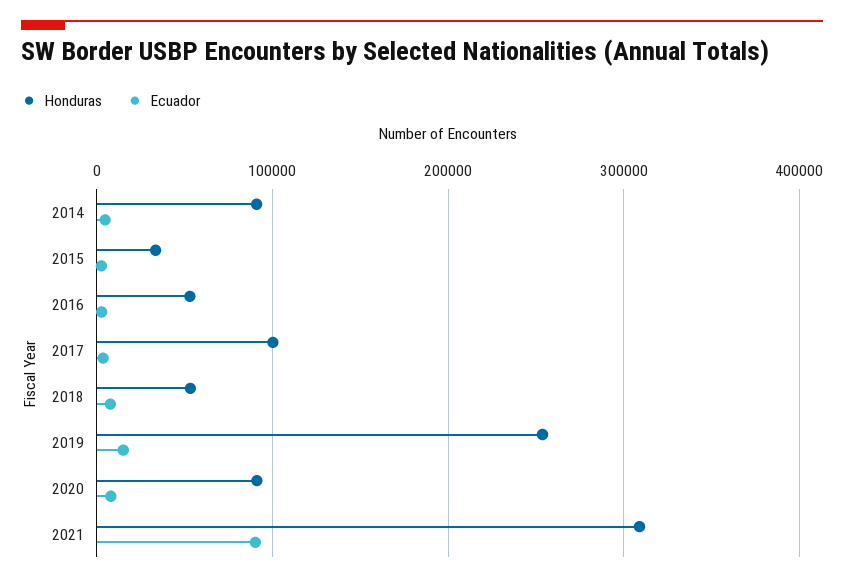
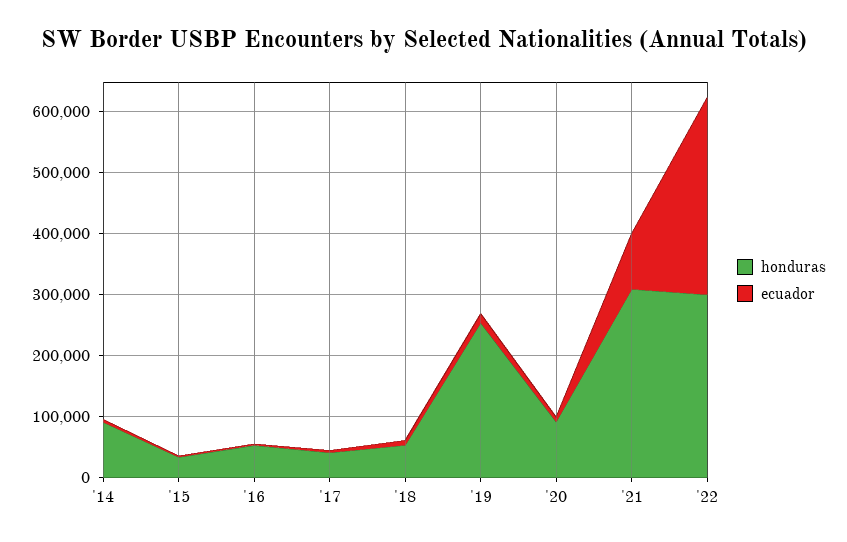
Honduras, 2017: 100000 -> 40000
Honduras, '22: none -> 300000
Ecuador, '22: none -> 320000

